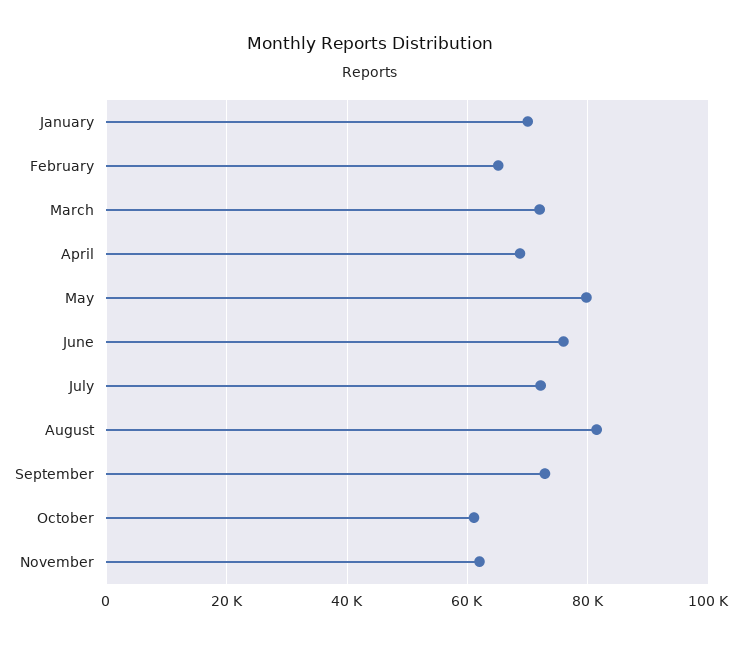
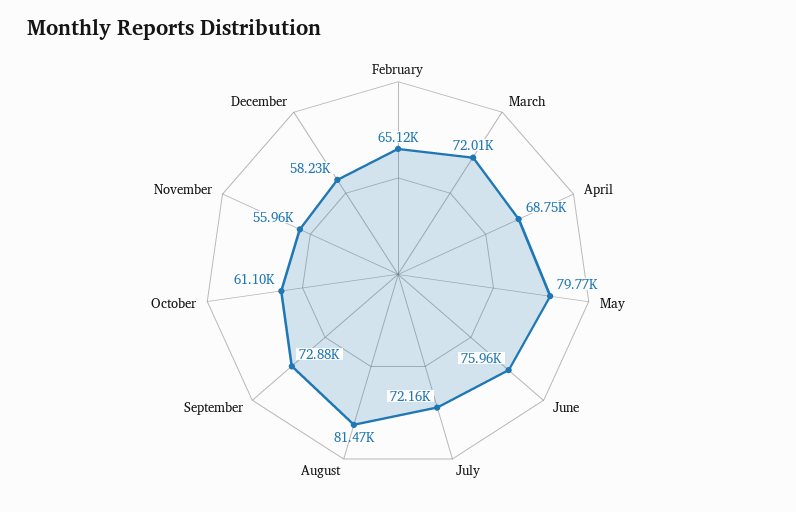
January: 70000 -> none
November: 62000 -> 55960
December: none -> 58230

